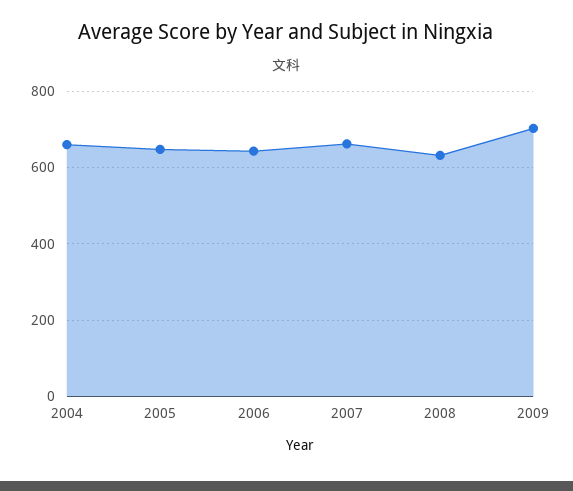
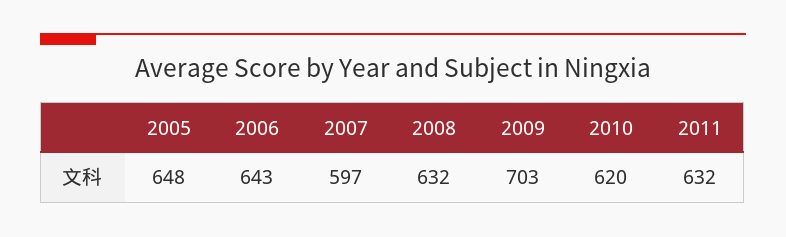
2004: 660 -> none
2007: 660 -> 597
2010: none -> 620
2011: none -> 632

